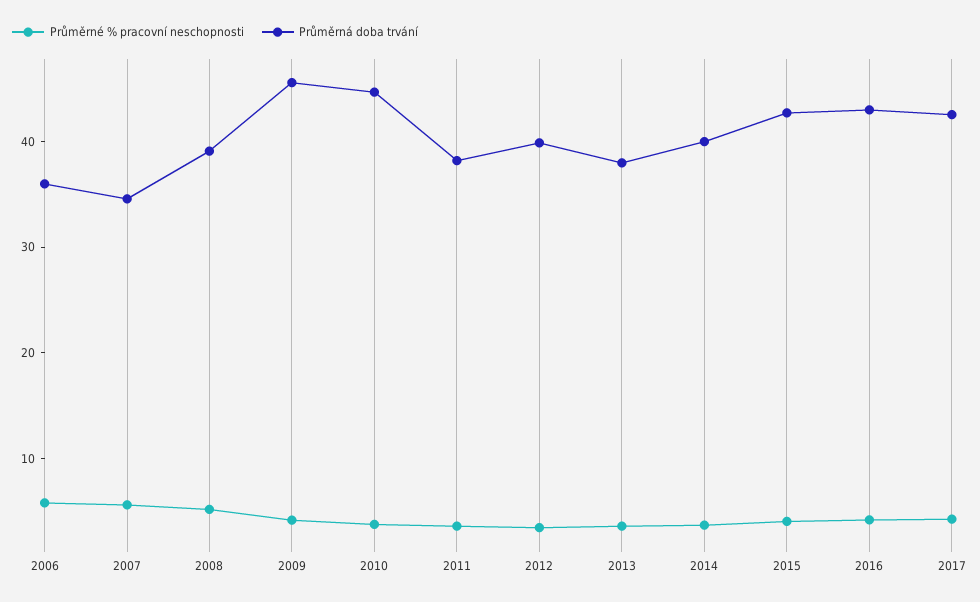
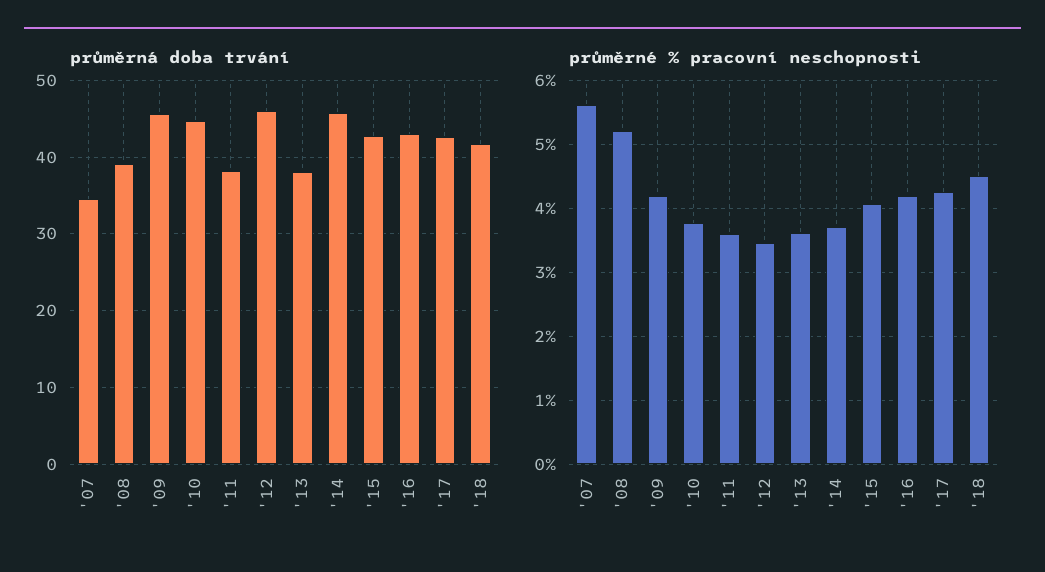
Průměrné % pracovní neschopnosti, 2006: 6 -> none
Průměrná doba trvání, 2006: 36 -> none
Průměrná doba trvání, 2012: 40 -> 46
Průměrná doba trvání, 2014: 40 -> 46
Průměrná doba trvání, '18: none -> 42
Průměrné % pracovní neschopnosti, '18: none -> 4.5

